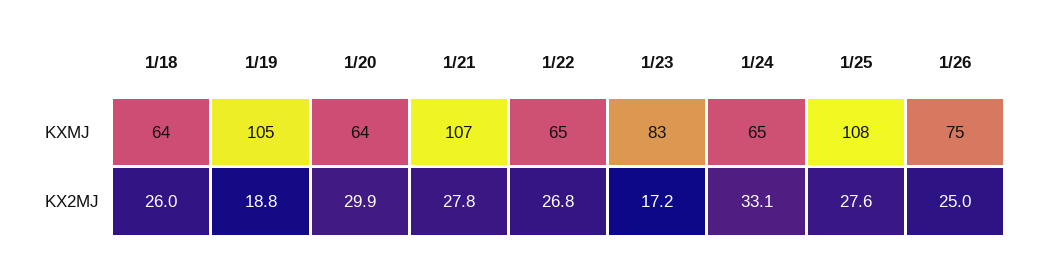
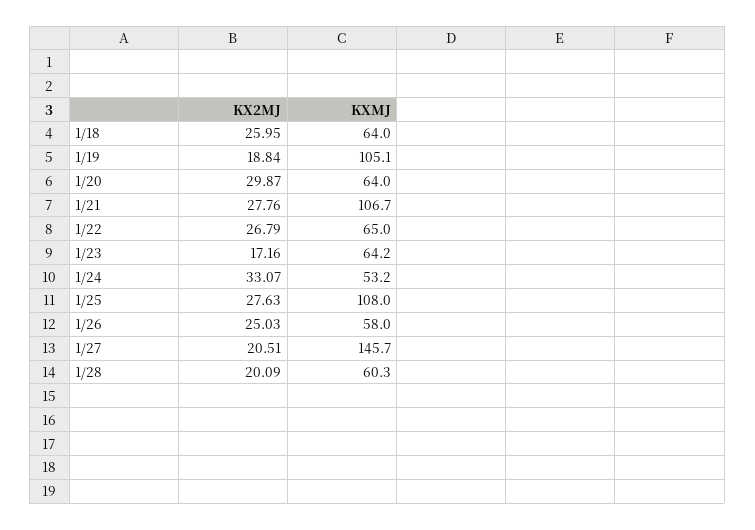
1/23, KXMJ: 83 -> 64.2
1/24, KXMJ: 65 -> 53.2
1/26, KXMJ: 75 -> 58
1/27, KX2MJ: none -> 20.51
1/27, KXMJ: none -> 145.7
1/28, KX2MJ: none -> 20.09
1/28, KXMJ: none -> 60.3

